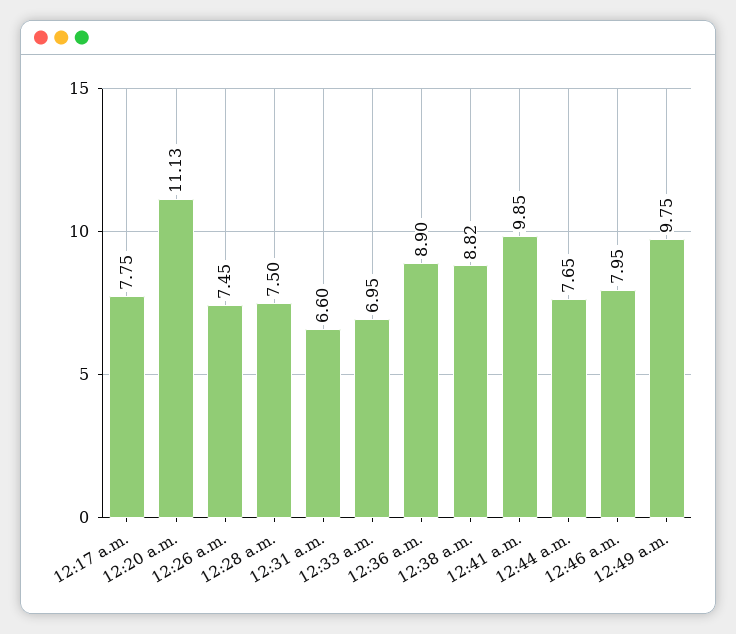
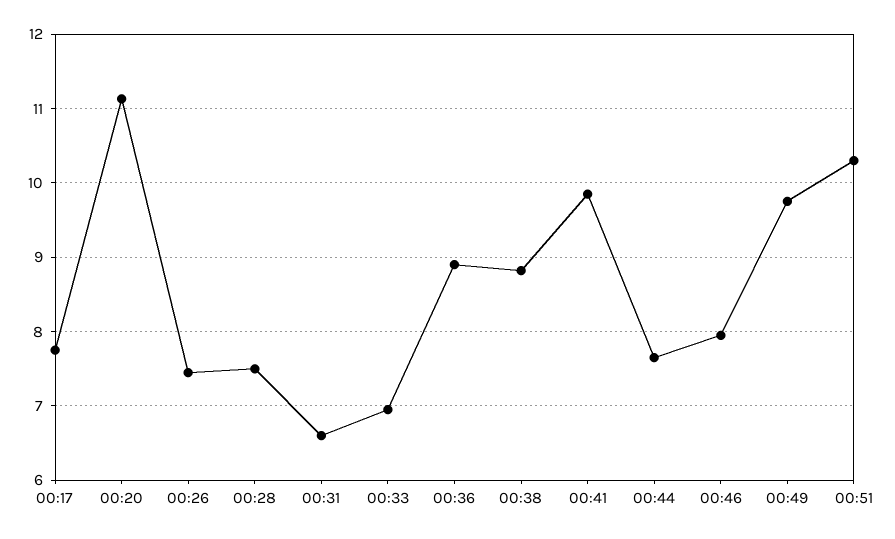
00:51: none -> 10.3

